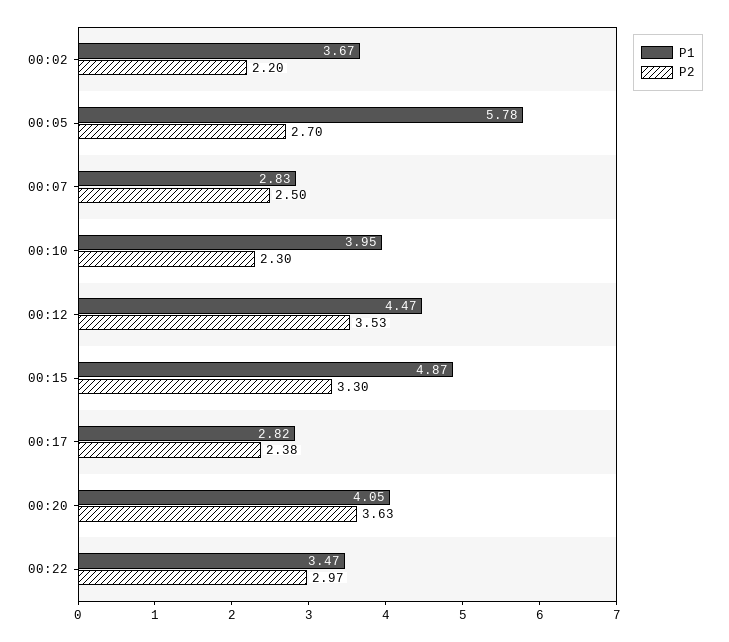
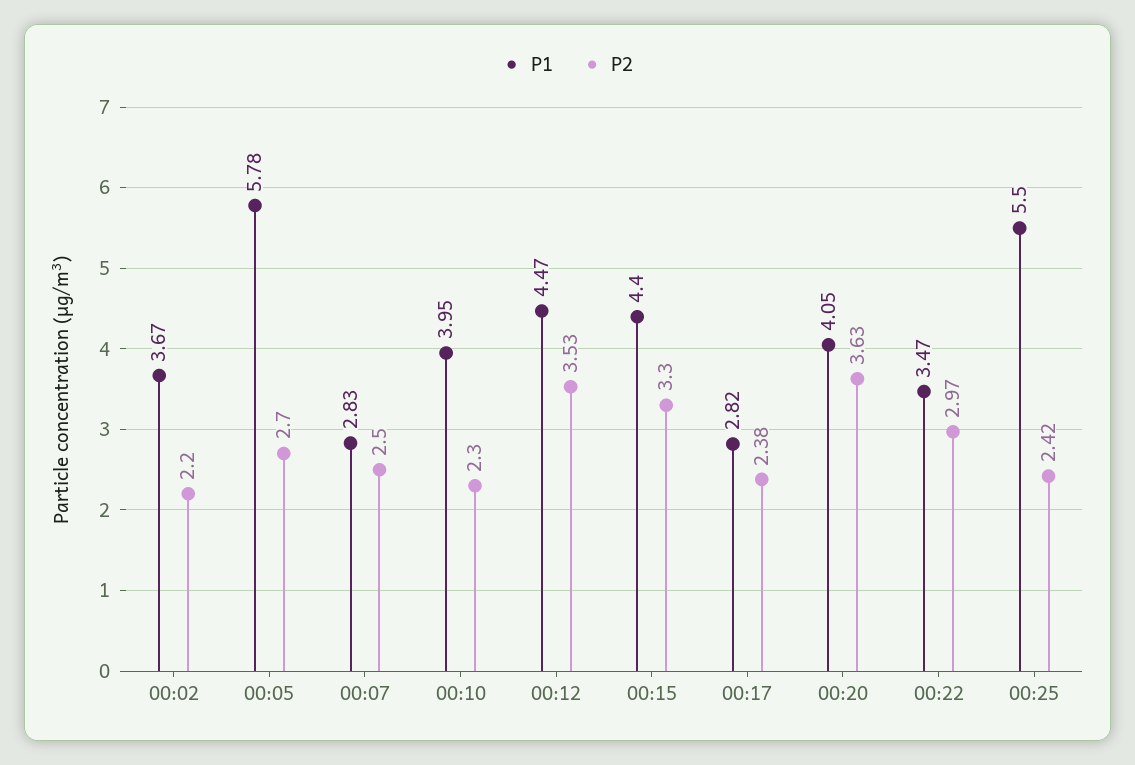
P1, 00:15: 4.87 -> 4.4
P1, 00:25: none -> 5.5
P2, 00:25: none -> 2.42

